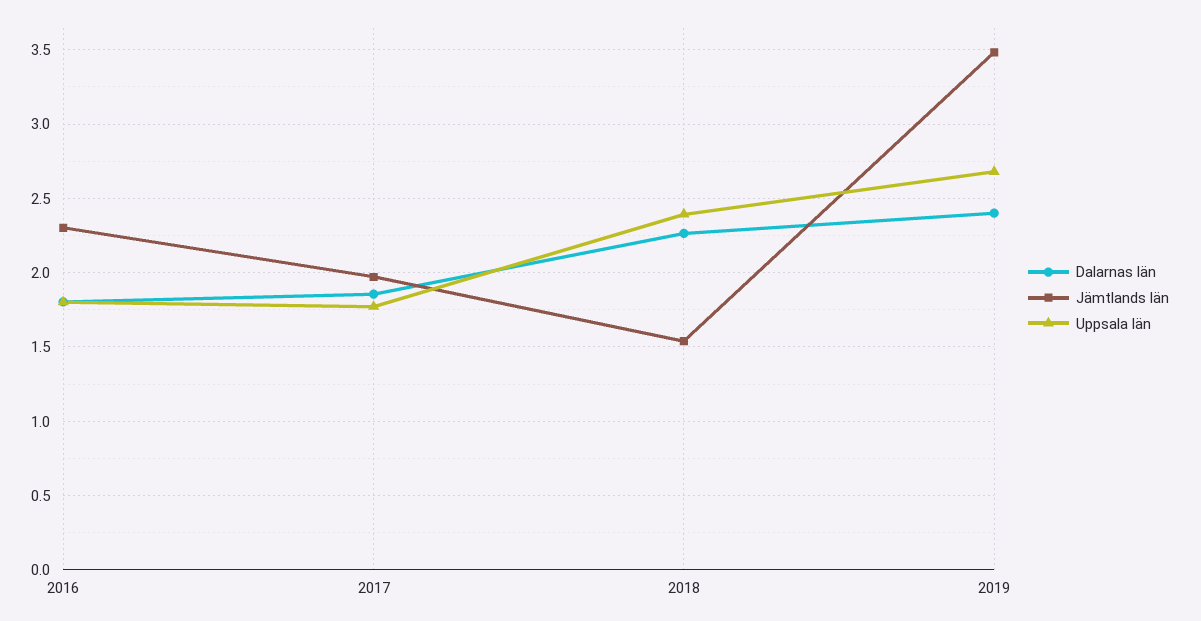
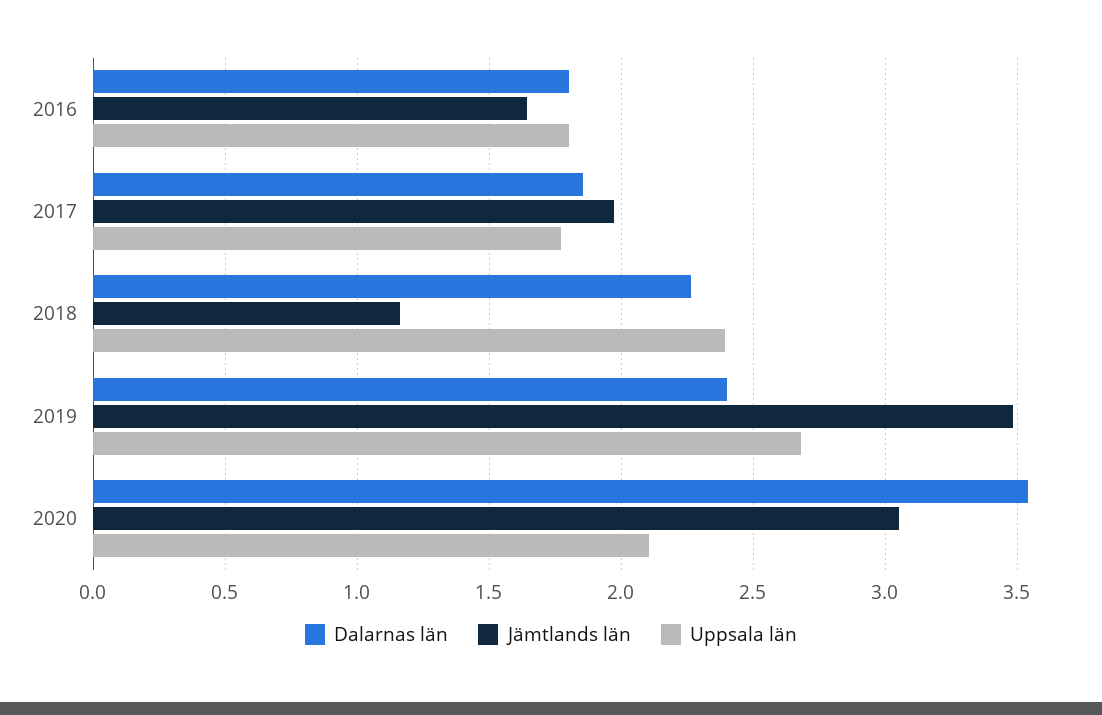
Jämtlands län, 2016: 2.3 -> 1.65
Jämtlands län, 2018: 1.55 -> 1.15
Dalarnas län, 2020: none -> 3.55
Jämtlands län, 2020: none -> 3.05
Uppsala län, 2020: none -> 2.1

